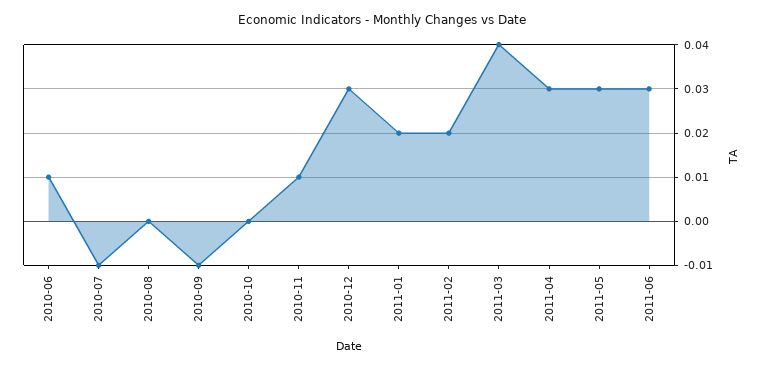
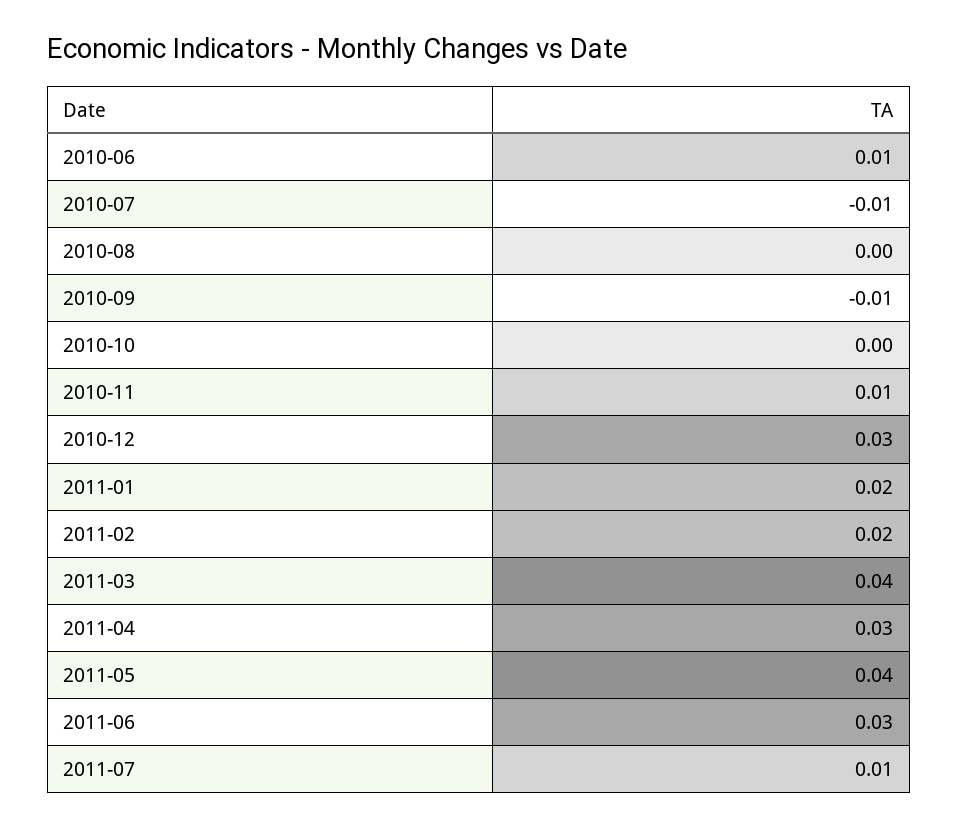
2011-05: 0.03 -> 0.04
2011-07: none -> 0.01

